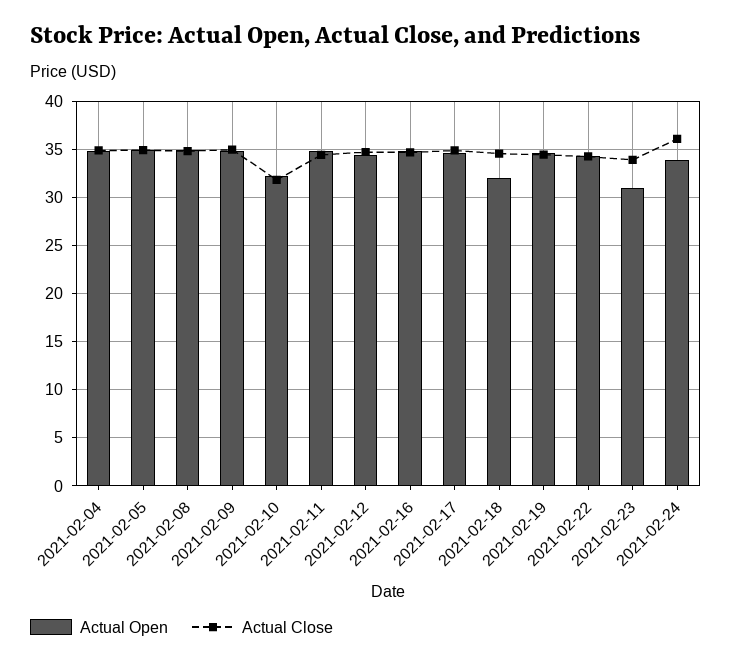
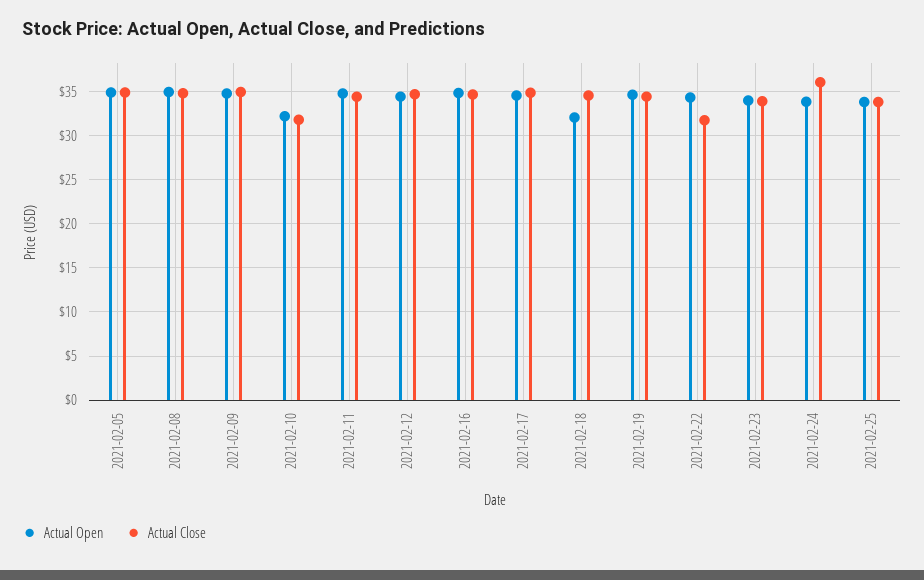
Actual Open, 2021-02-04: 35 -> none
Actual Close, 2021-02-04: 35 -> none
Actual Close, 2021-02-22: 34 -> 32
Actual Open, 2021-02-23: 31 -> 34
Actual Open, 2021-02-25: none -> 34
Actual Close, 2021-02-25: none -> 34

